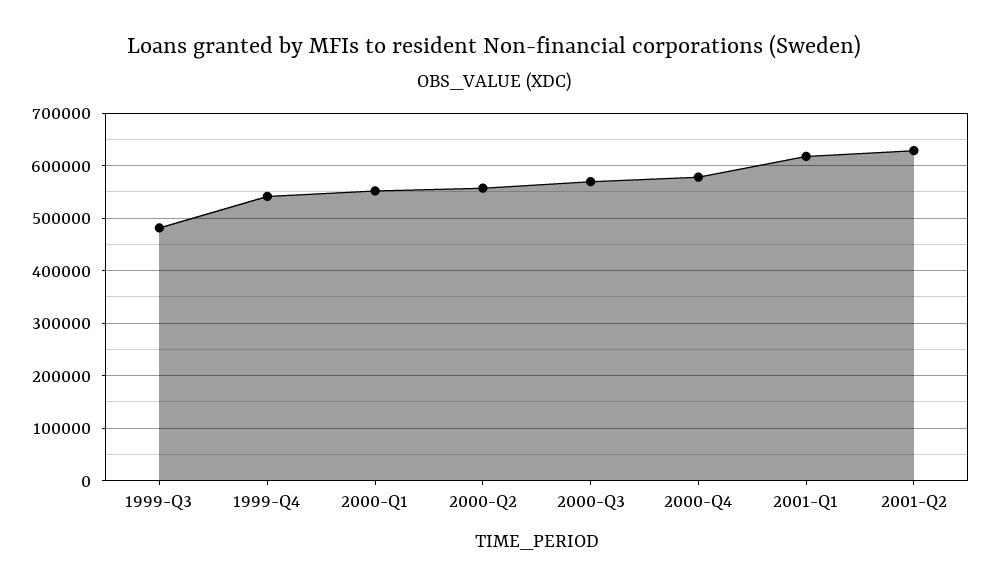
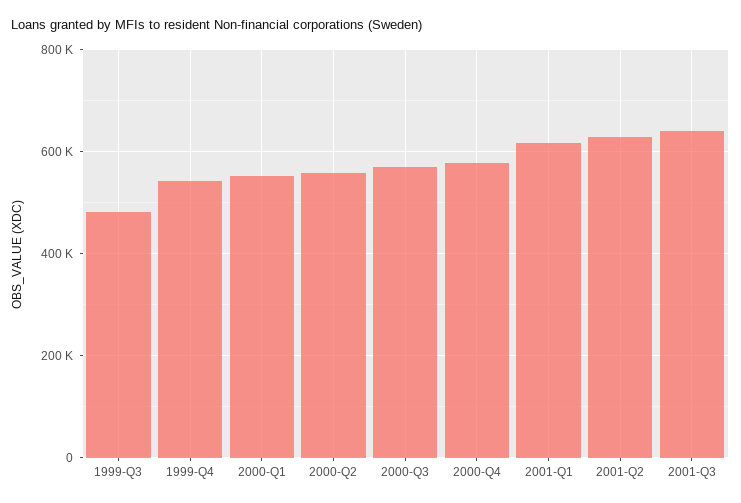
2001-Q3: none -> 640000

